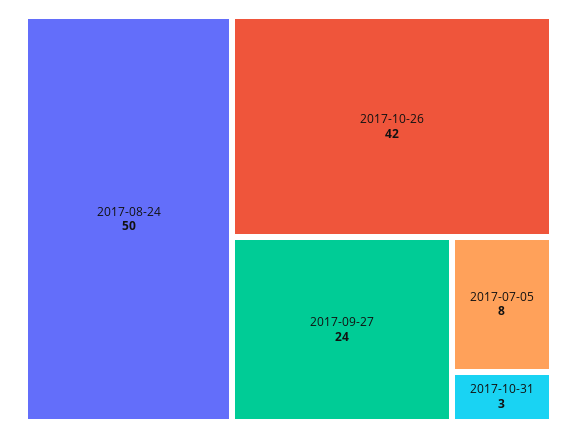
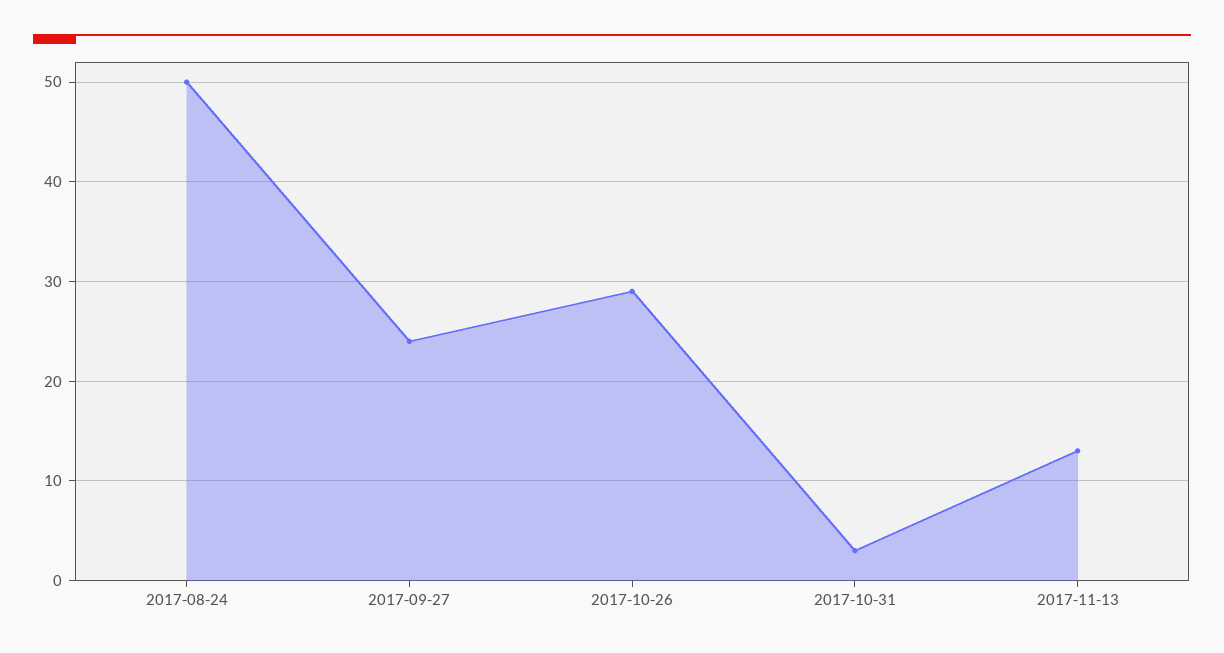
2017-10-26: 42 -> 29
2017-07-05: 8 -> none
2017-11-13: none -> 13

